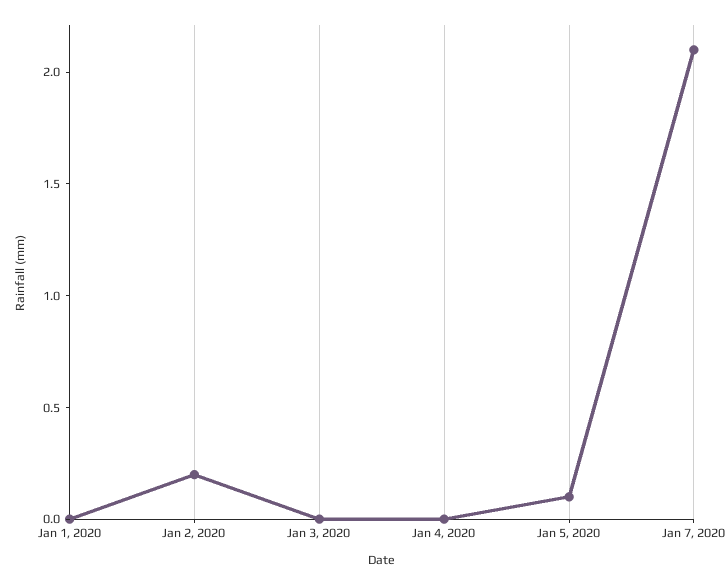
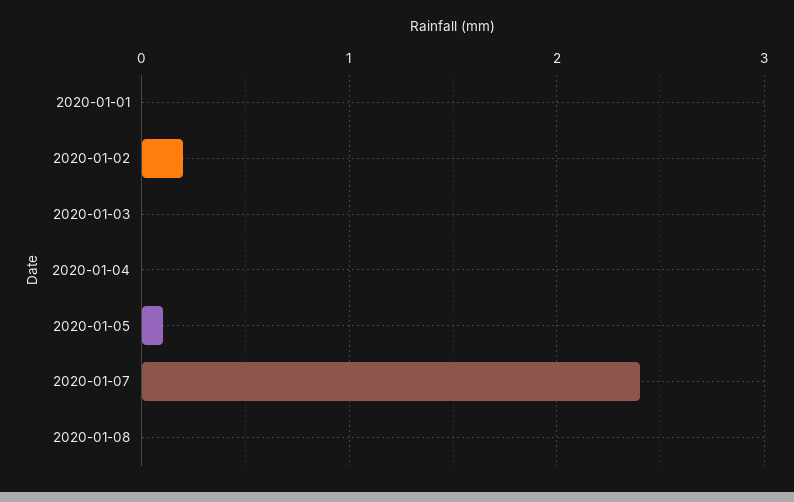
Jan 7, 2020: 2.1 -> 2.4
2020-01-08: none -> 0

